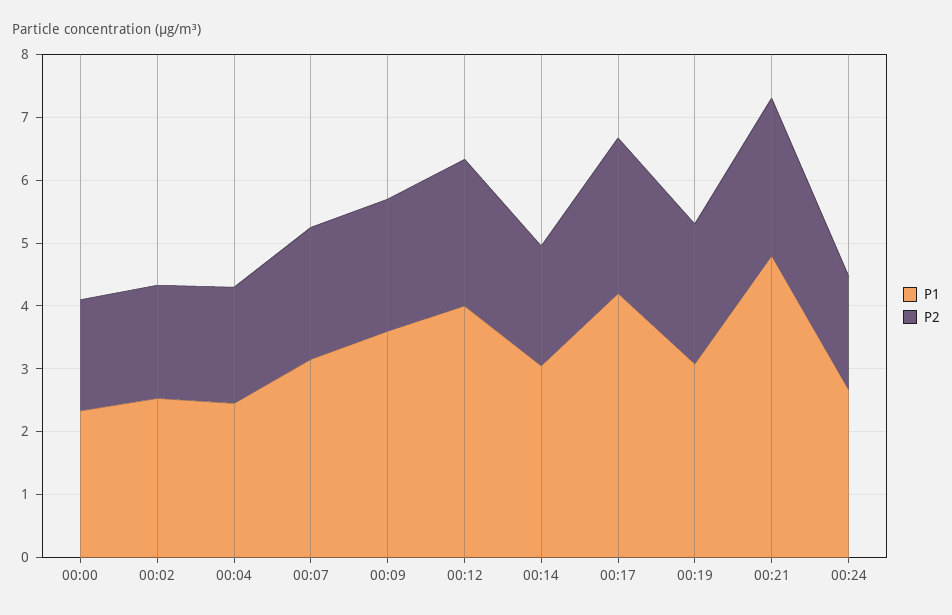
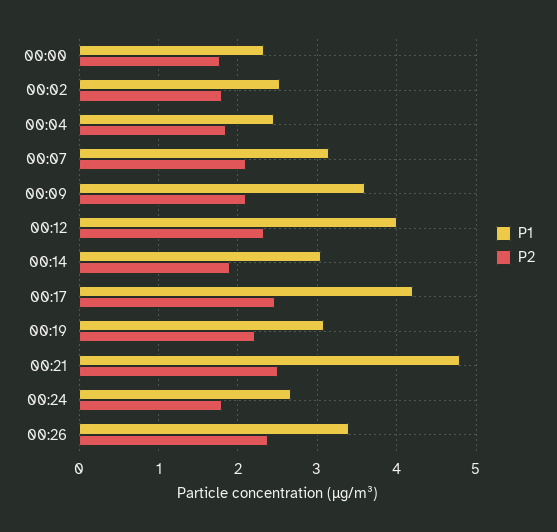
P1, 00:26: none -> 3.4
P2, 00:26: none -> 2.4

